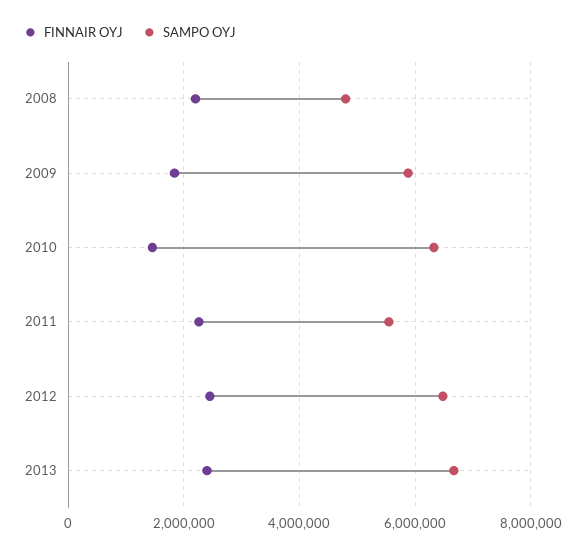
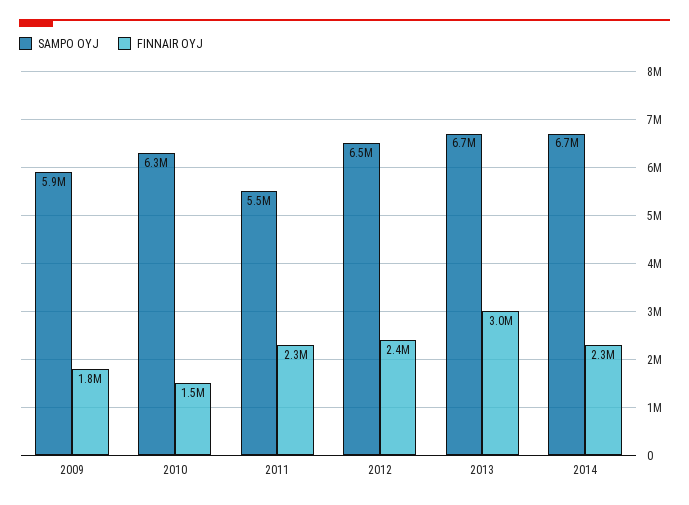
FINNAIR OYJ, 2008: 2200000 -> none
SAMPO OYJ, 2008: 4800000 -> none
FINNAIR OYJ, 2013: 2400000 -> 3000000
SAMPO OYJ, 2014: none -> 6700000
FINNAIR OYJ, 2014: none -> 2300000

